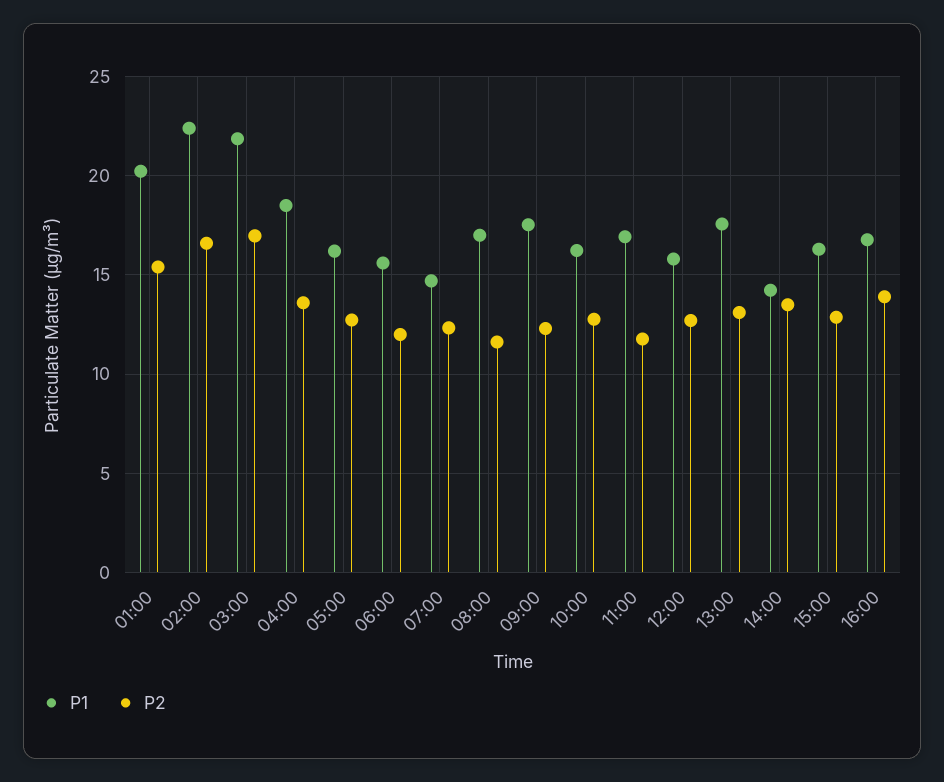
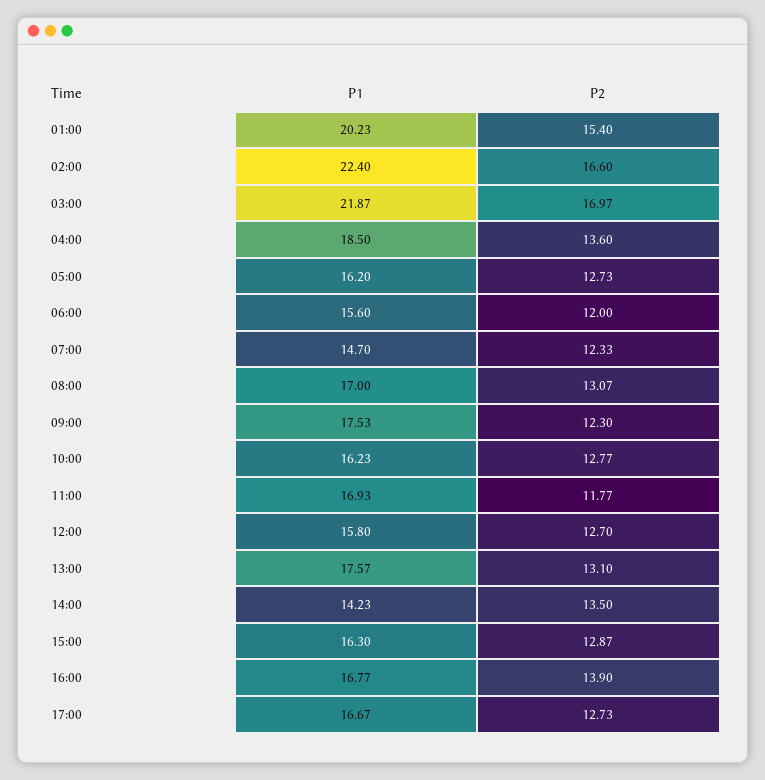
P2, 08:00: 11.5 -> 13.07
P1, 17:00: none -> 16.67
P2, 17:00: none -> 12.73

